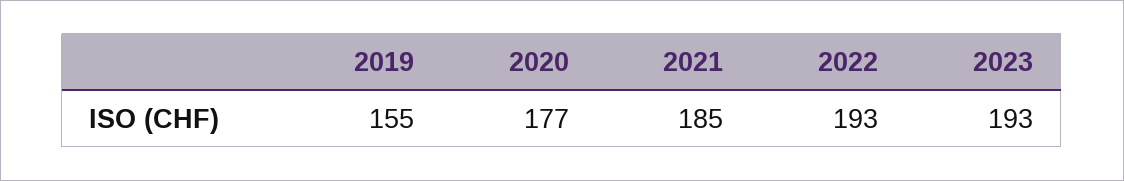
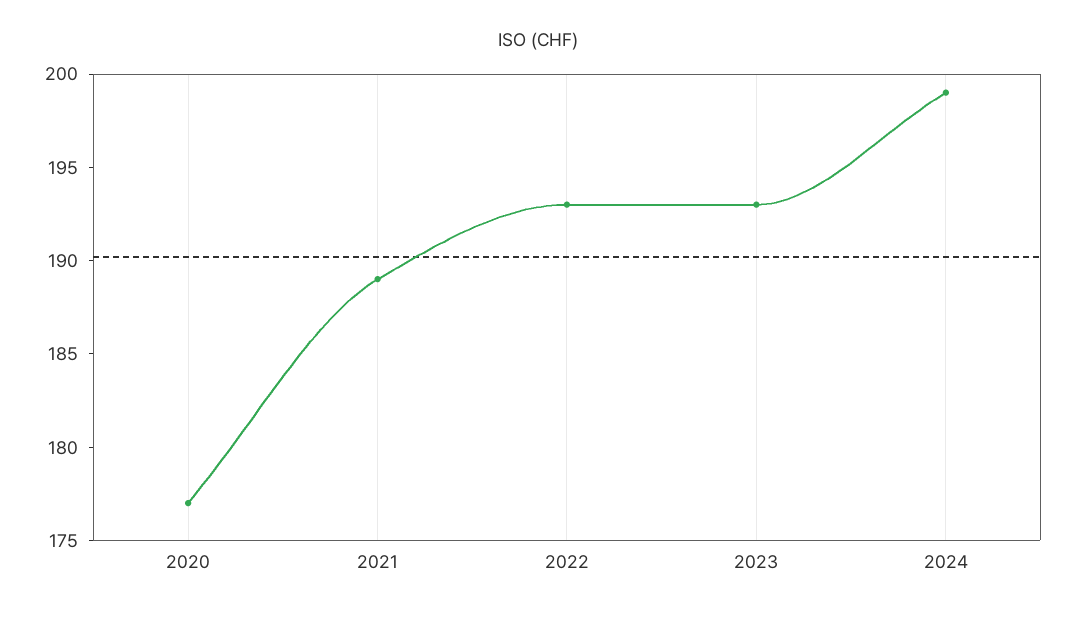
2019: 155 -> none
2021: 185 -> 189
2024: none -> 199

